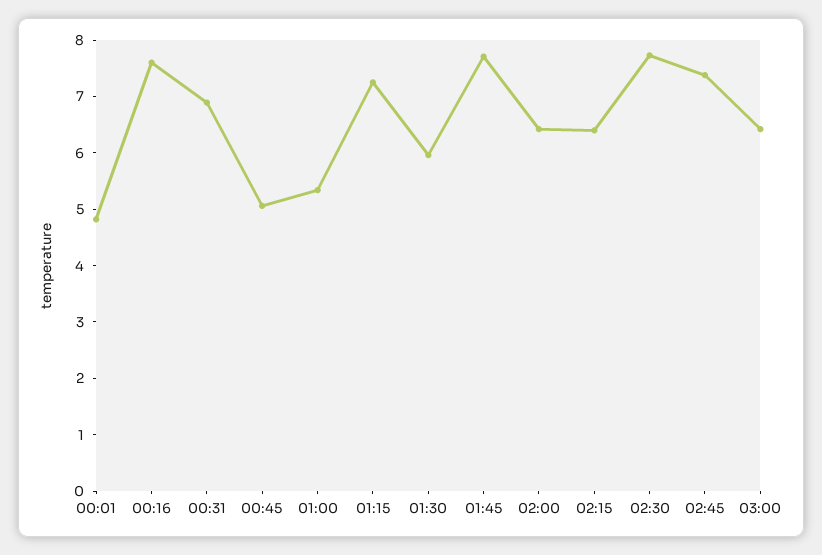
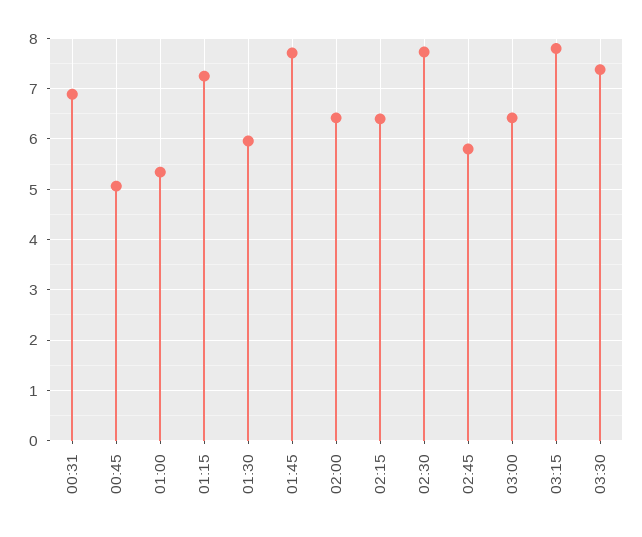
00:01: 4.8 -> none
00:16: 7.6 -> none
02:45: 7.4 -> 5.8
03:15: none -> 7.8
03:30: none -> 7.4

